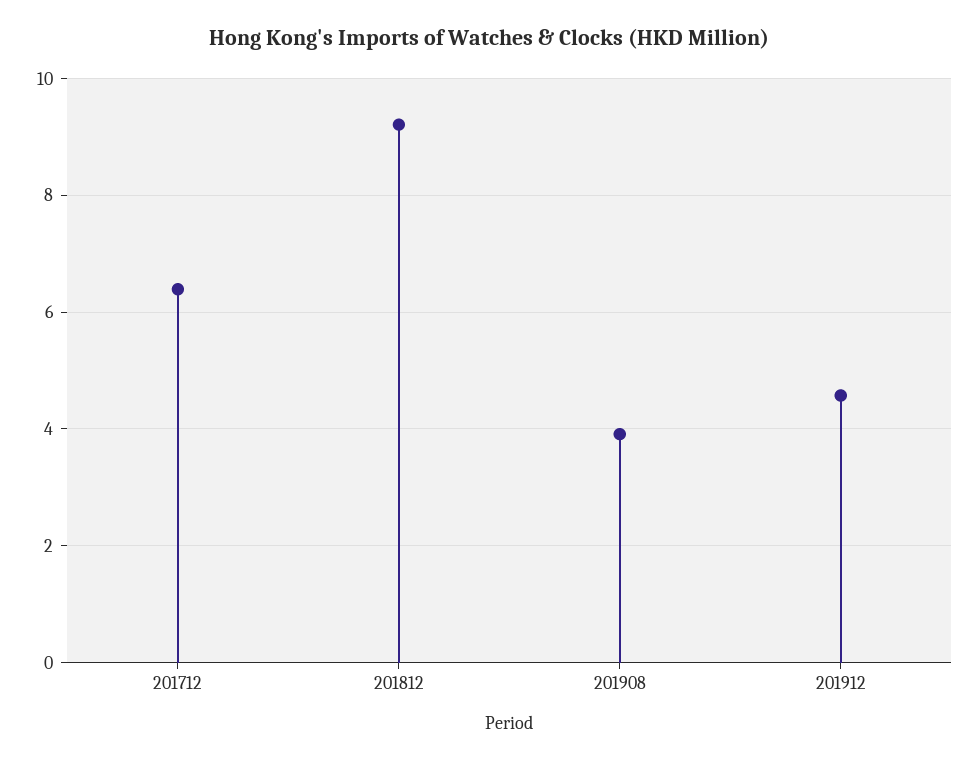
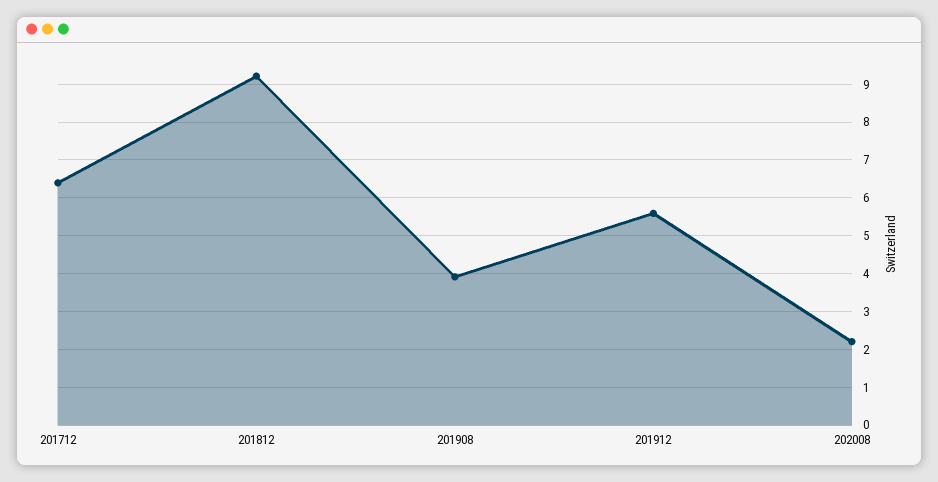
201912: 4.6 -> 5.6
202008: none -> 2.2

